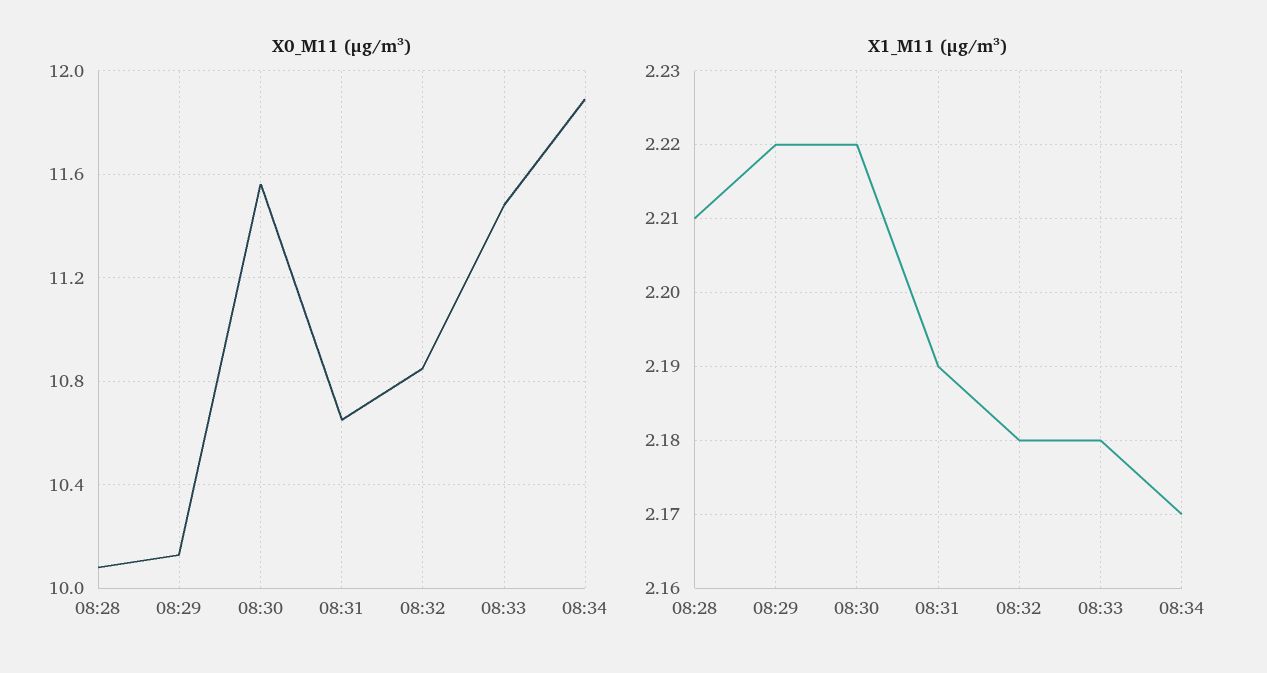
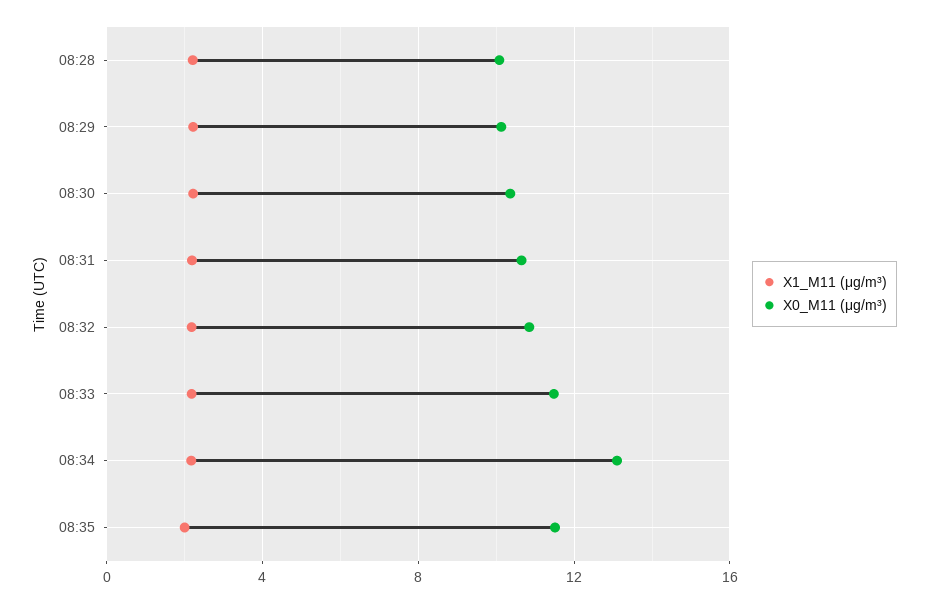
X0_M11 (μg/m³), 08:30: 11.55 -> 10.5
X0_M11 (μg/m³), 08:34: 11.9 -> 13
X1_M11 (μg/m³), 08:35: none -> 2
X0_M11 (μg/m³), 08:35: none -> 11.5

